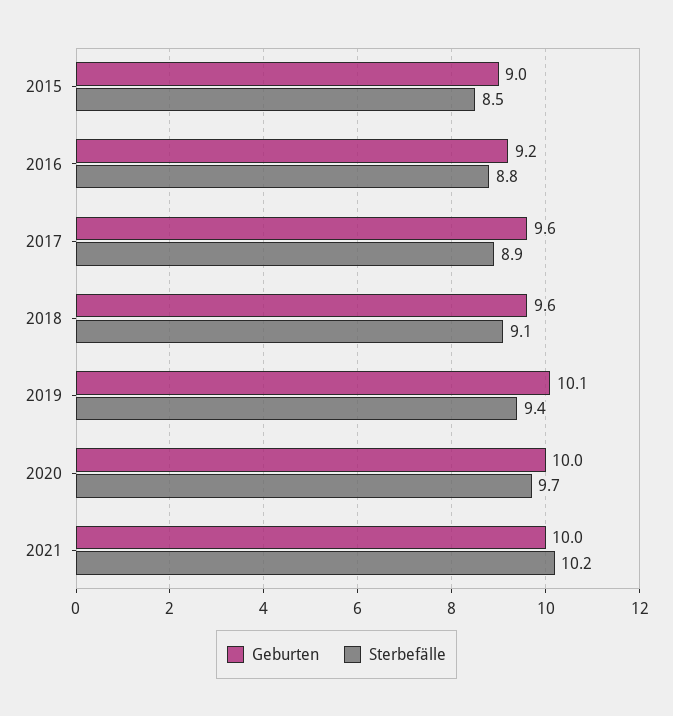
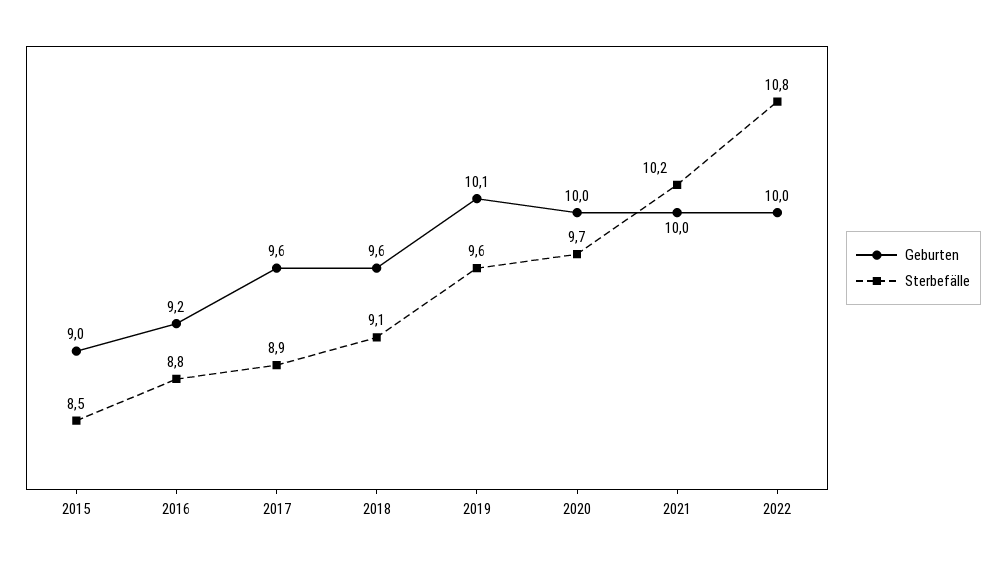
Sterbefälle, 2019: 9.4 -> 9.6
Geburten, 2022: none -> 10
Sterbefälle, 2022: none -> 10.8

